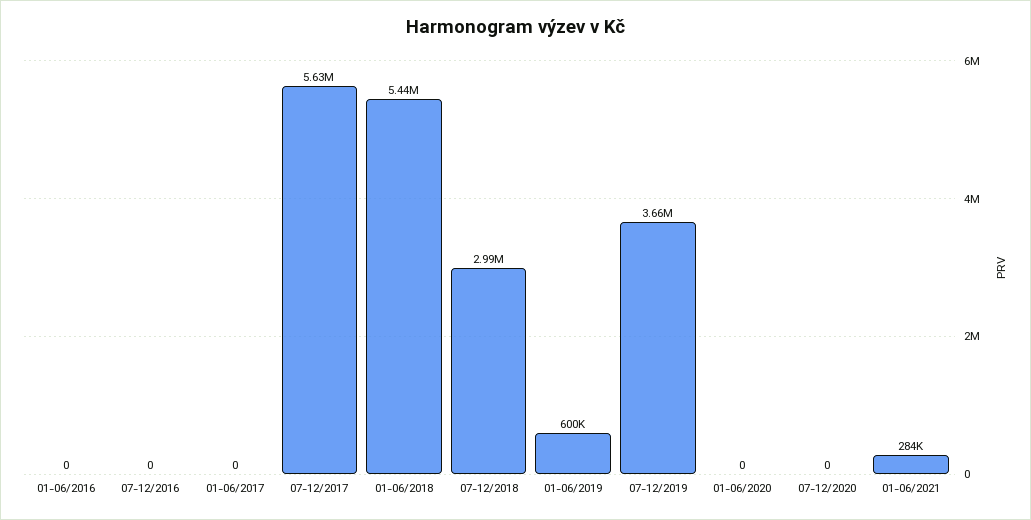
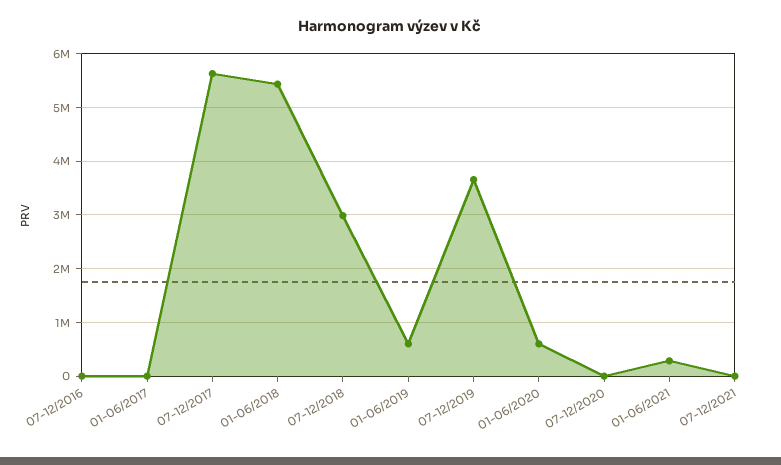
01-06/2016: 0 -> none
01-06/2020: 0 -> 600000
07-12/2021: none -> 0

